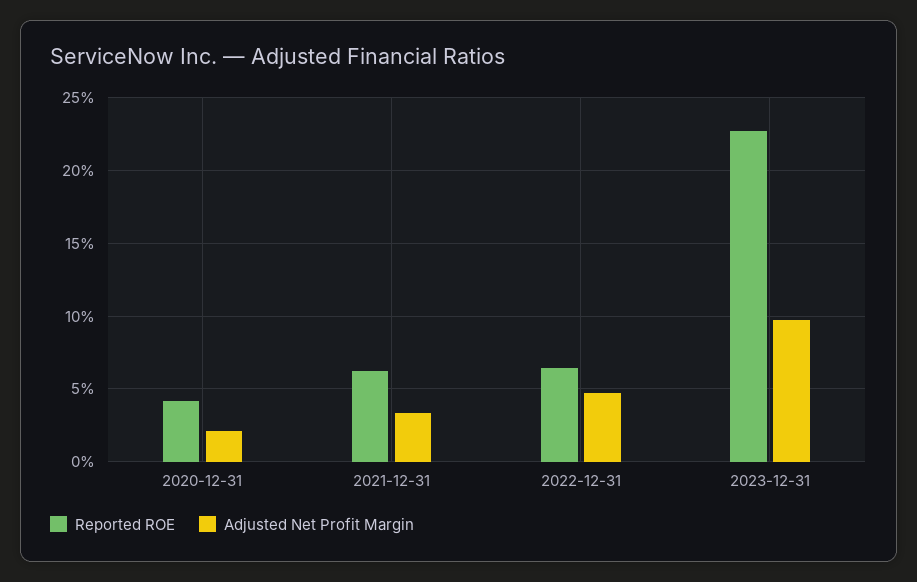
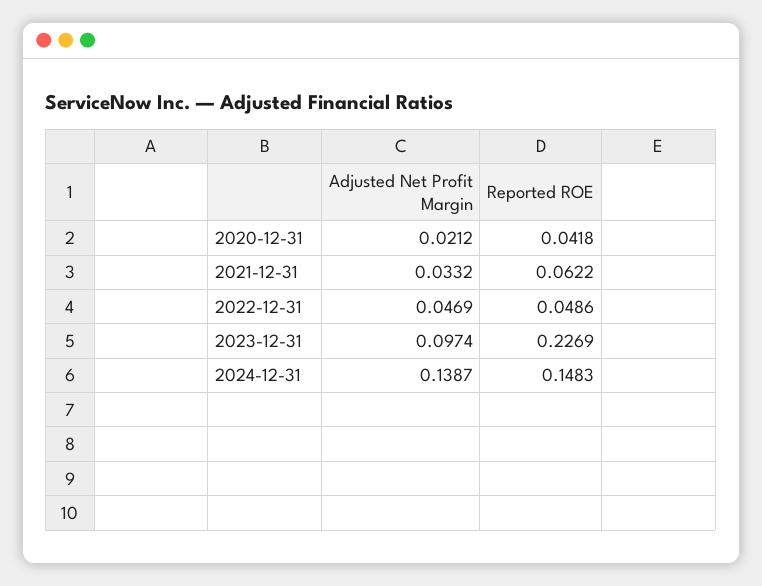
Reported ROE, 2022-12-31: 0.065 -> 0.0486
Adjusted Net Profit Margin, 2024-12-31: none -> 0.1387
Reported ROE, 2024-12-31: none -> 0.1483

